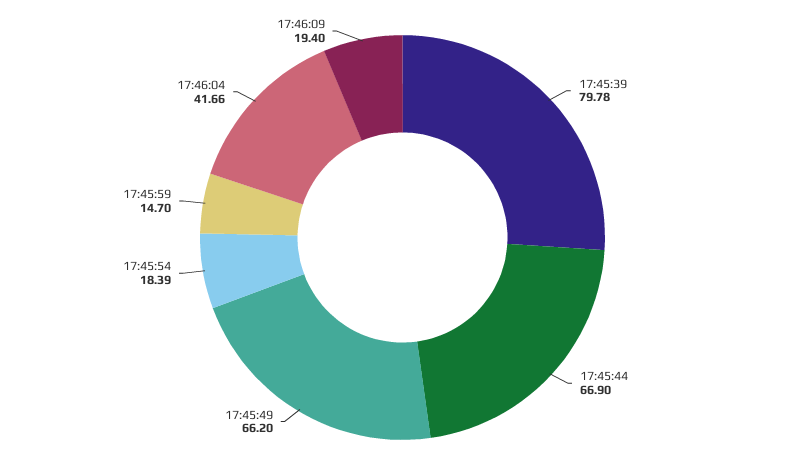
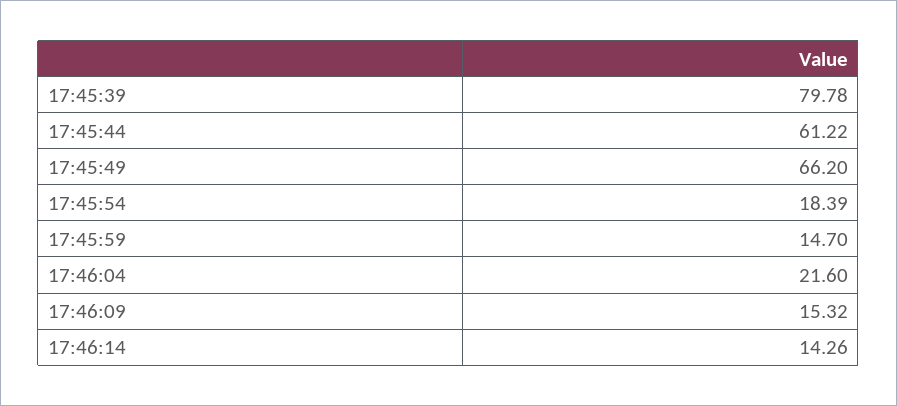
17:45:44: 66.9 -> 61.22
17:46:04: 41.66 -> 21.6
17:46:09: 19.4 -> 15.32
17:46:14: none -> 14.26

